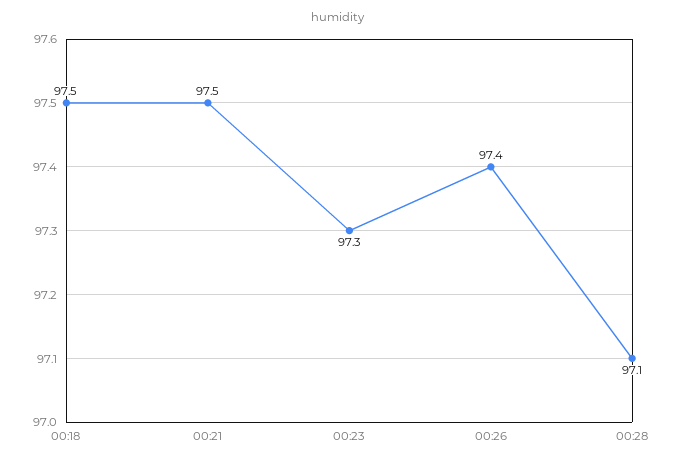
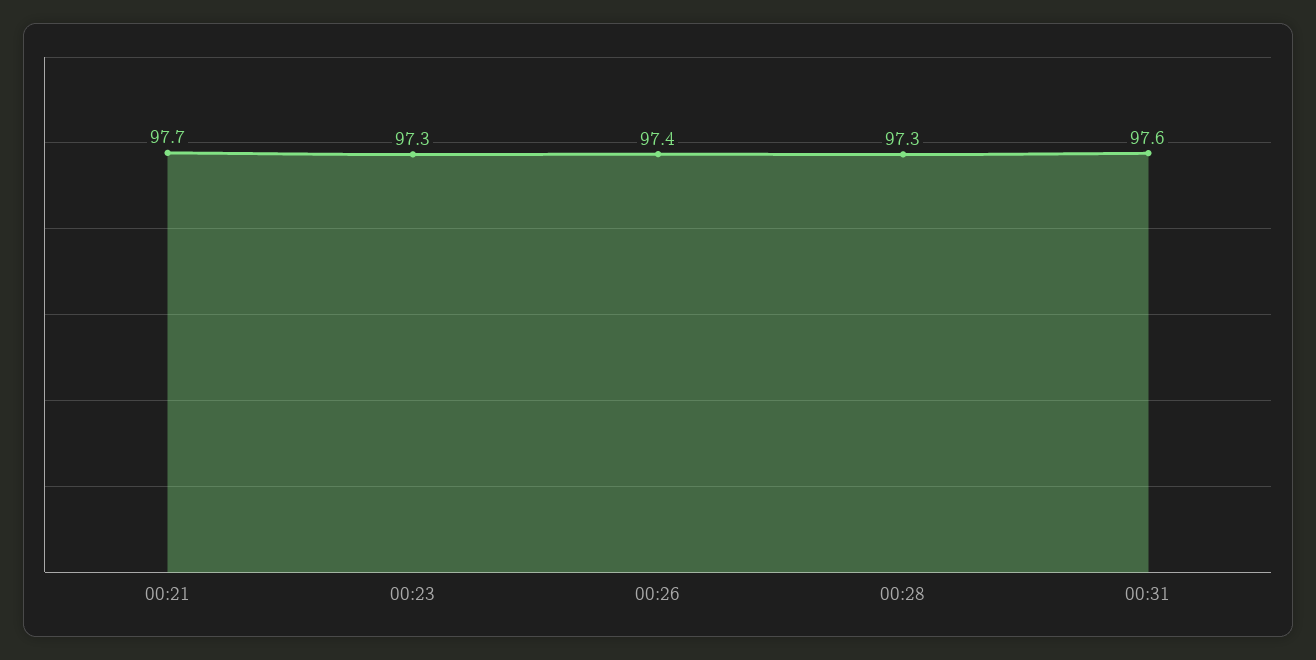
00:18: 97.5 -> none
00:21: 97.5 -> 97.7
00:28: 97.1 -> 97.3
00:31: none -> 97.6

